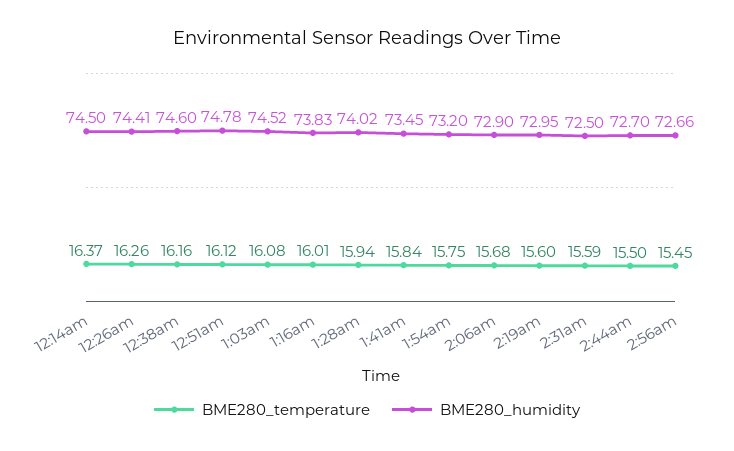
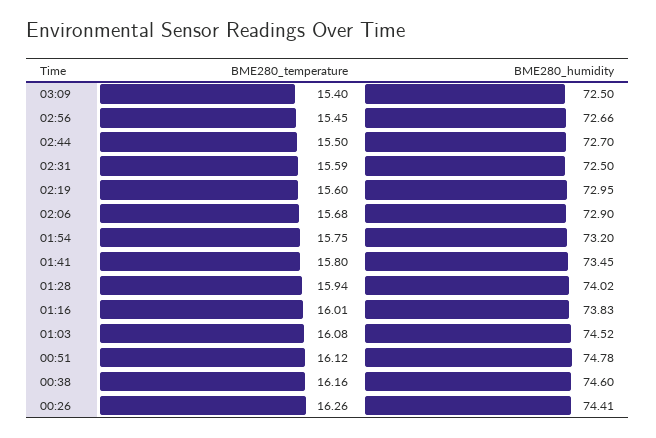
BME280_temperature, 12:14am: 16.37 -> none
BME280_humidity, 12:14am: 74.5 -> none
BME280_temperature, 1:41am: 15.84 -> 15.8
BME280_temperature, 03:09: none -> 15.4
BME280_humidity, 03:09: none -> 72.5

